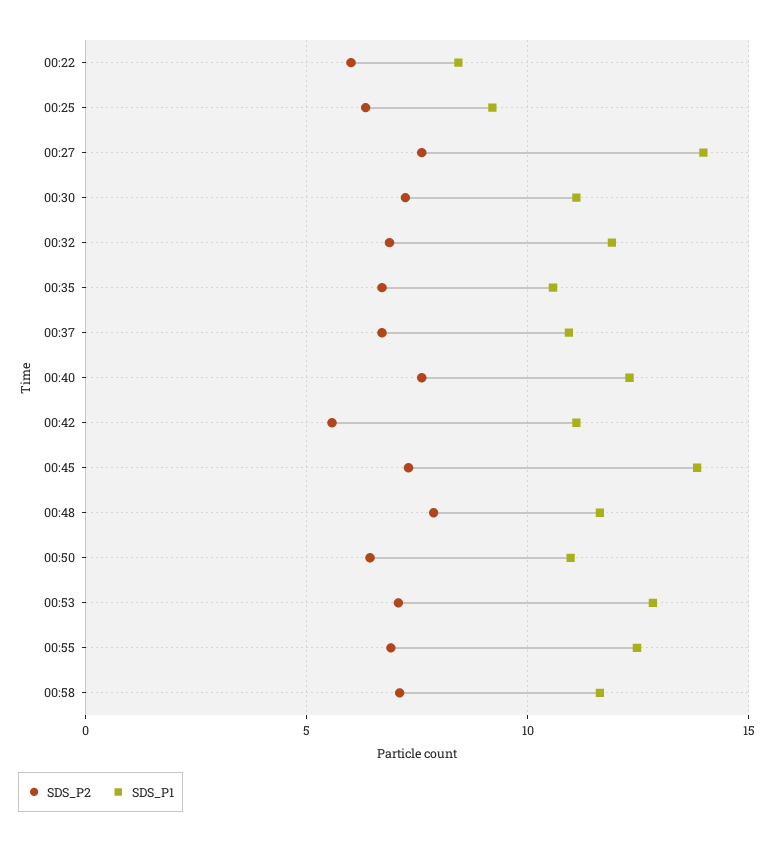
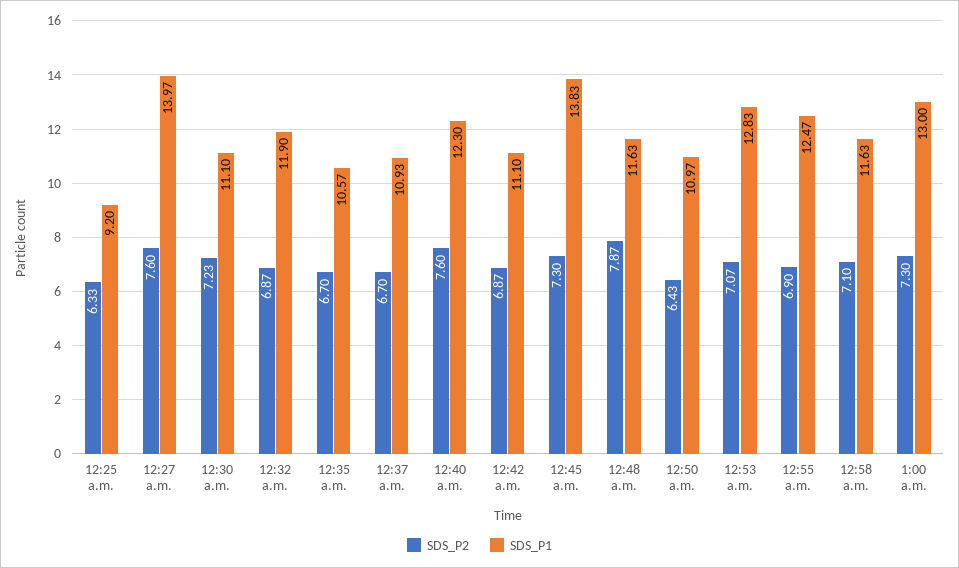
SDS_P2, 00:22: 6 -> none
SDS_P1, 00:22: 8.5 -> none
SDS_P2, 00:42: 5.5 -> 6.87
SDS_P2, 1:00 a.m.: none -> 7.3
SDS_P1, 1:00 a.m.: none -> 13

